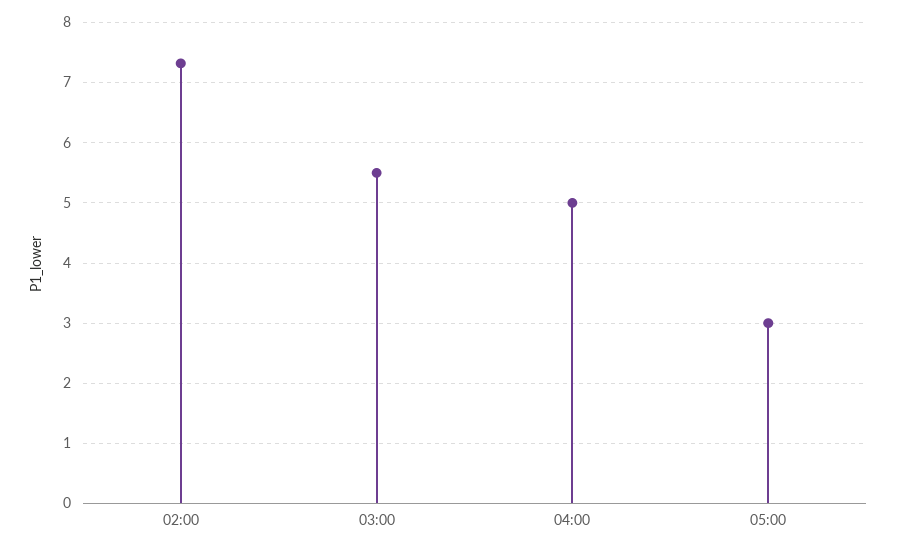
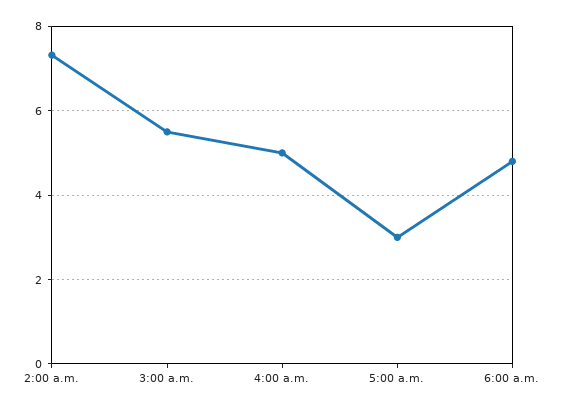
6:00 a.m.: none -> 4.8

